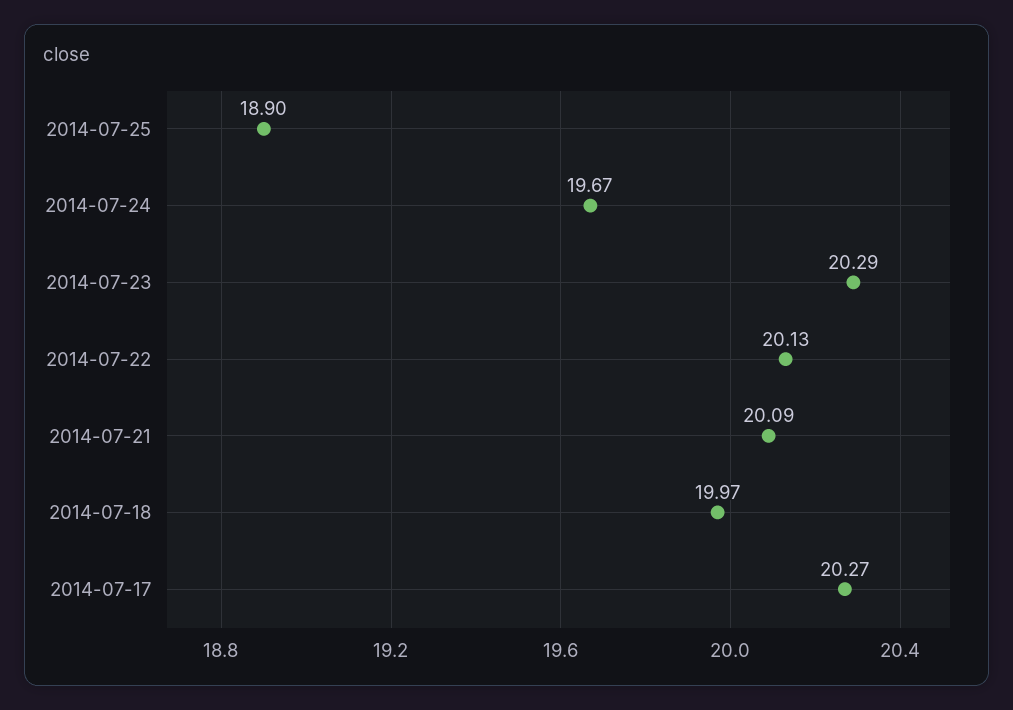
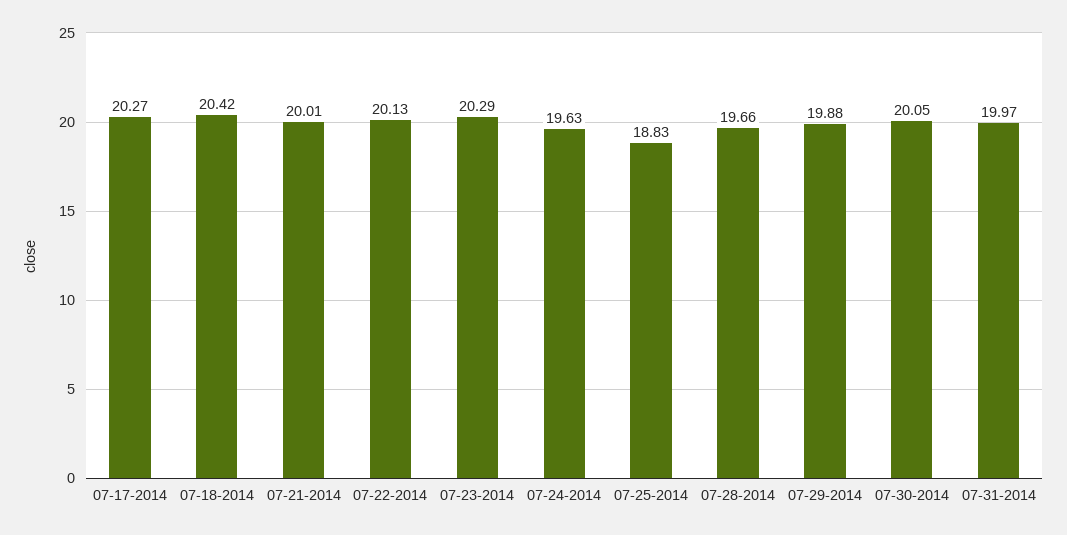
2014-07-25: 18.9 -> 18.83
2014-07-24: 19.67 -> 19.63
2014-07-21: 20.09 -> 20.01
2014-07-18: 19.97 -> 20.42
07-28-2014: none -> 19.66
07-29-2014: none -> 19.88
07-30-2014: none -> 20.05
07-31-2014: none -> 19.97

